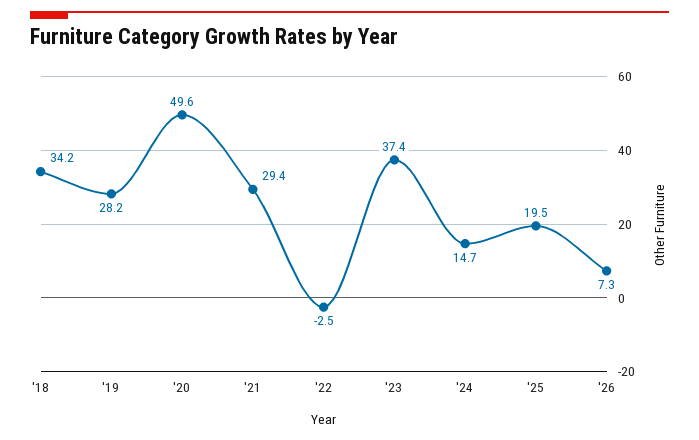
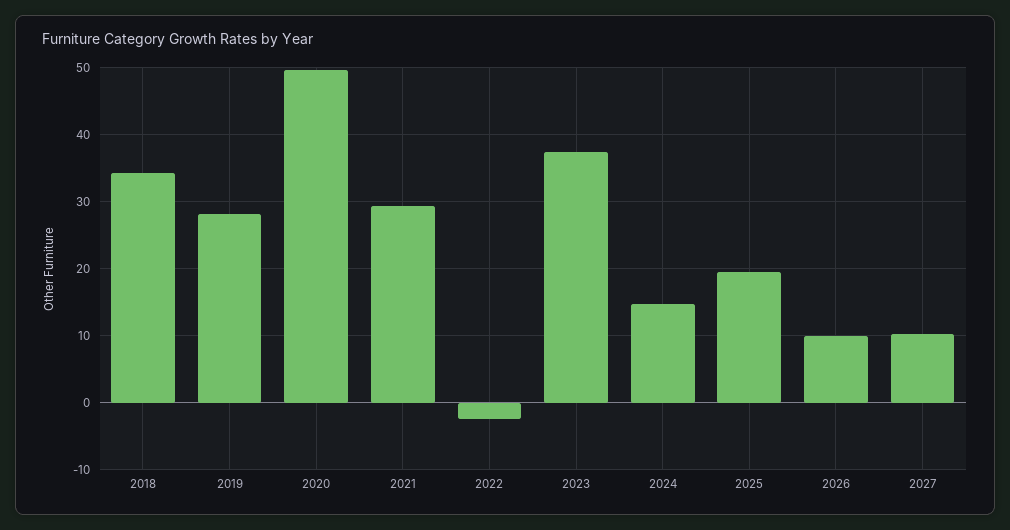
'26: 7.3 -> 10
2027: none -> 10

